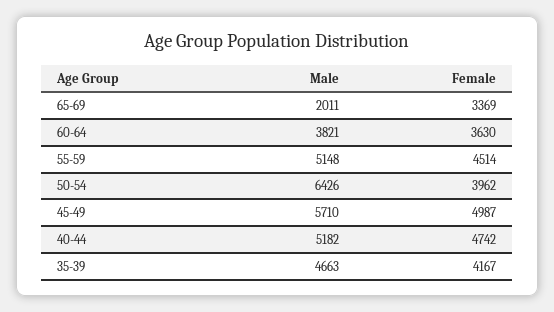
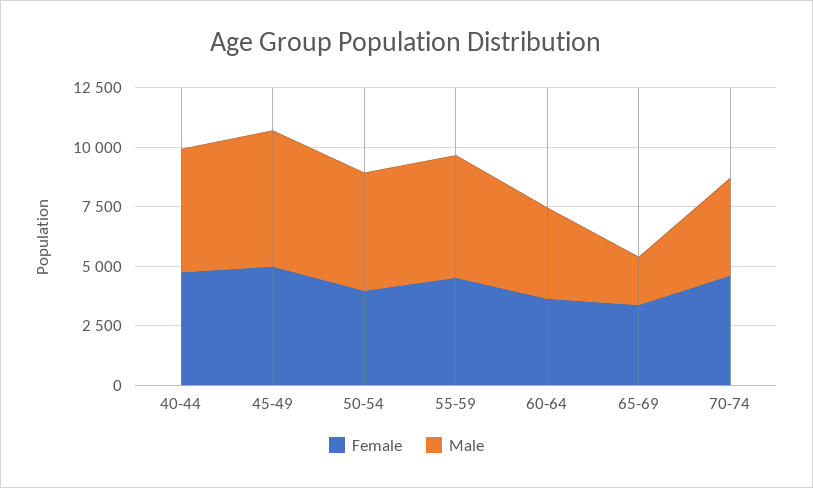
Male, 50-54: 6426 -> 5000
Male, 35-39: 4663 -> none
Female, 35-39: 4167 -> none
Female, 70-74: none -> 4500
Male, 70-74: none -> 4000

